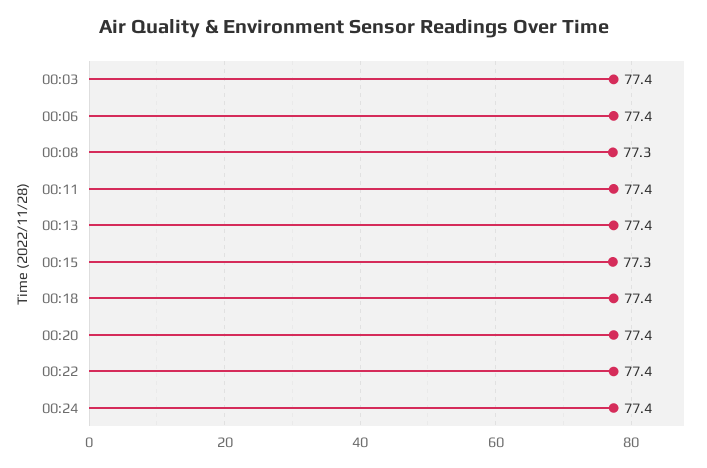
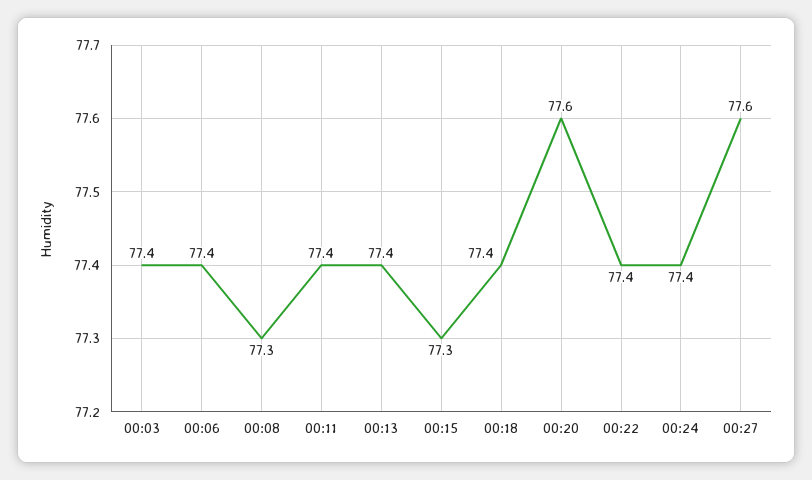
00:20: 77.4 -> 77.6
00:27: none -> 77.6

